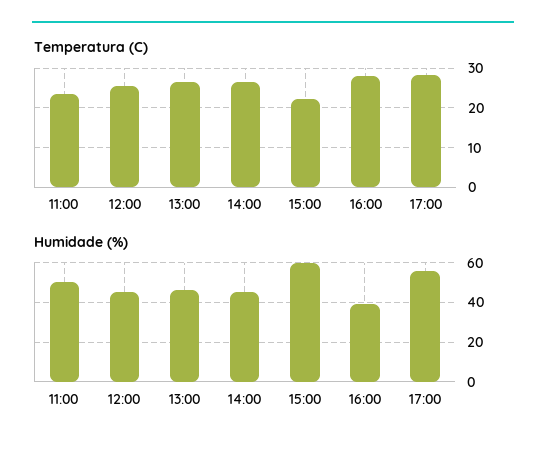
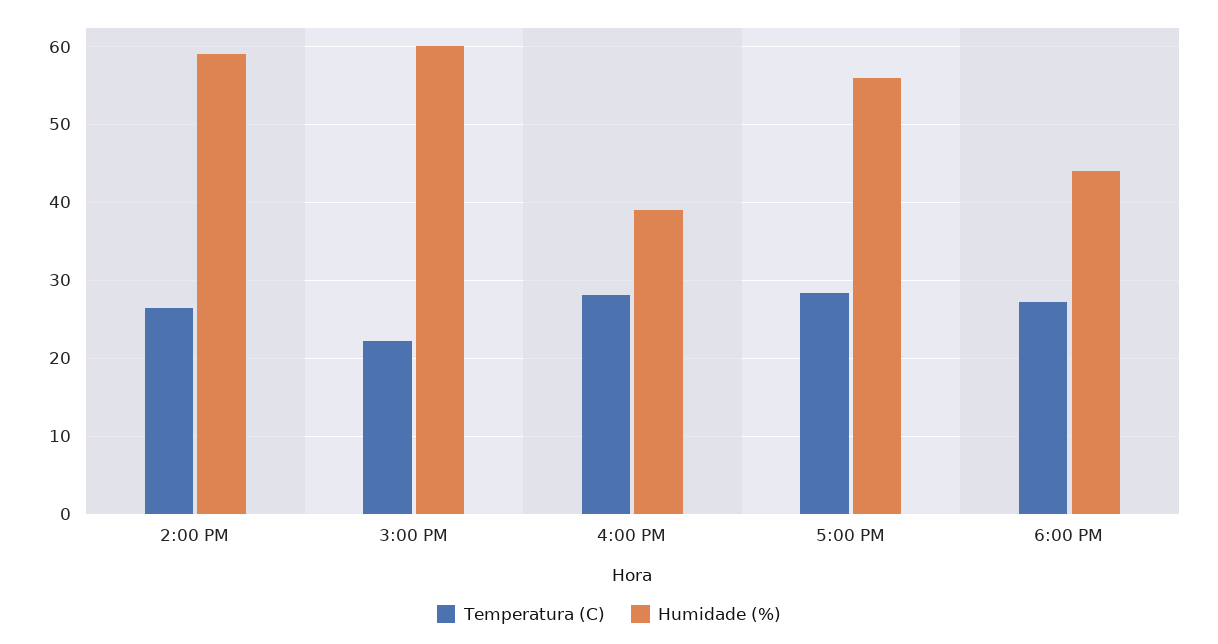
Temperatura (C), 11:00: 24 -> none
Temperatura (C), 12:00: 26 -> none
Temperatura (C), 13:00: 26 -> none
Humidade (%), 11:00: 50 -> none
Humidade (%), 12:00: 45 -> none
Humidade (%), 13:00: 45 -> none
Humidade (%), 14:00: 45 -> 59
Temperatura (C), 6:00 PM: none -> 27
Humidade (%), 6:00 PM: none -> 44

